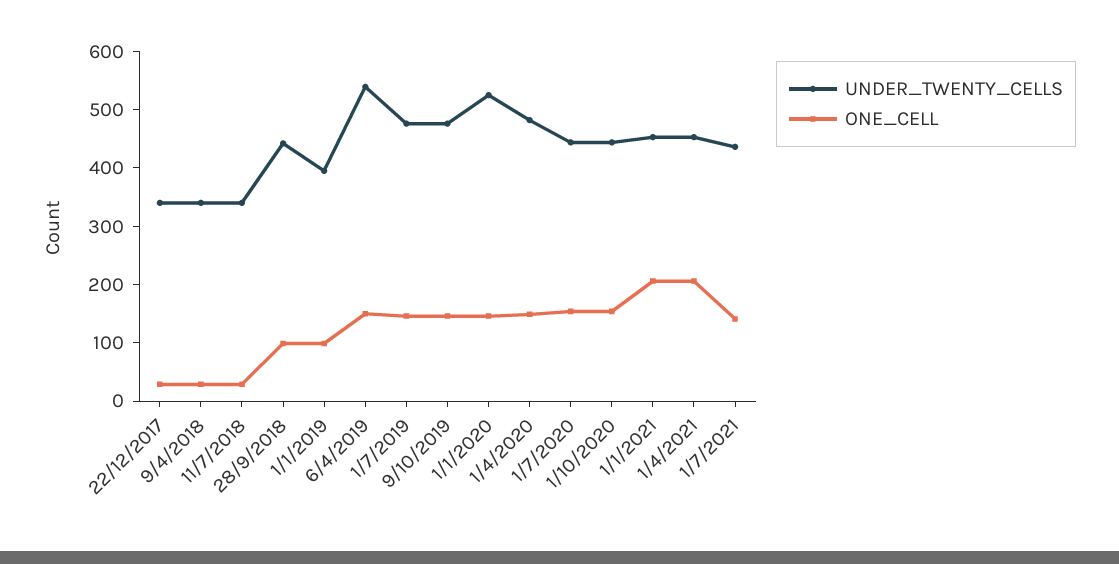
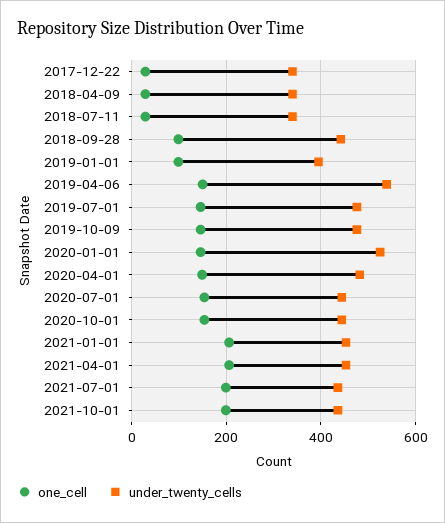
ONE_CELL, 1/7/2021: 140 -> 200
ONE_CELL, 2021-10-01: none -> 200
UNDER_TWENTY_CELLS, 2021-10-01: none -> 440

